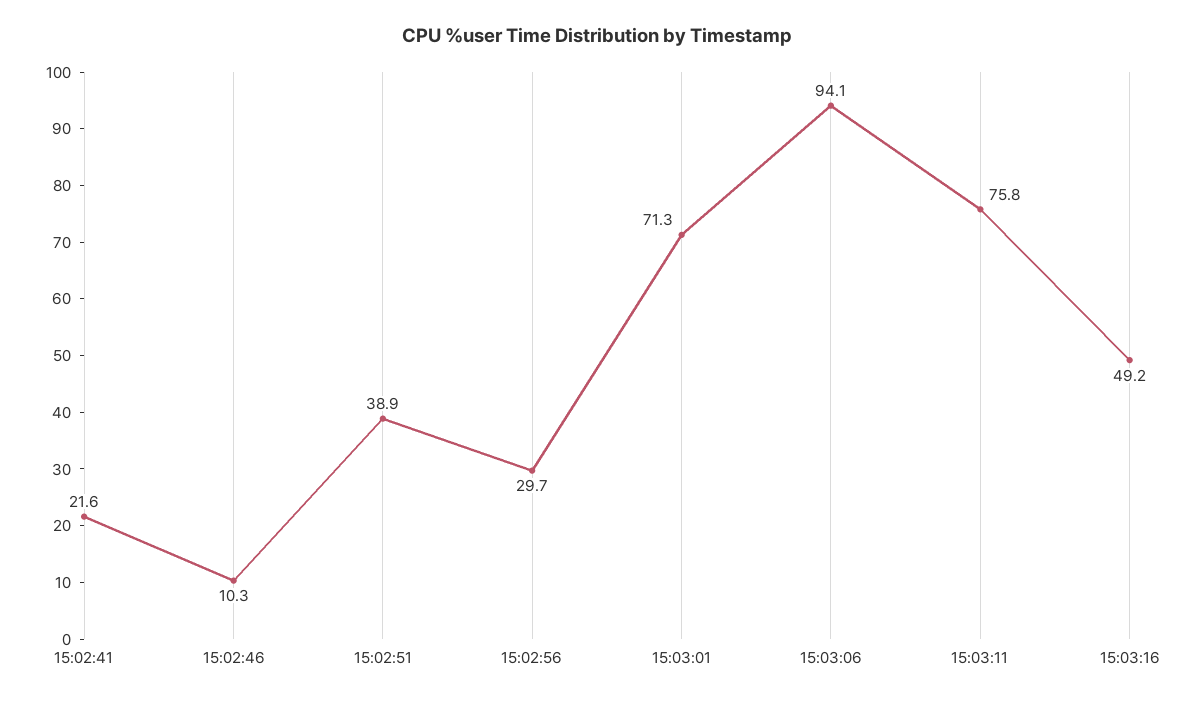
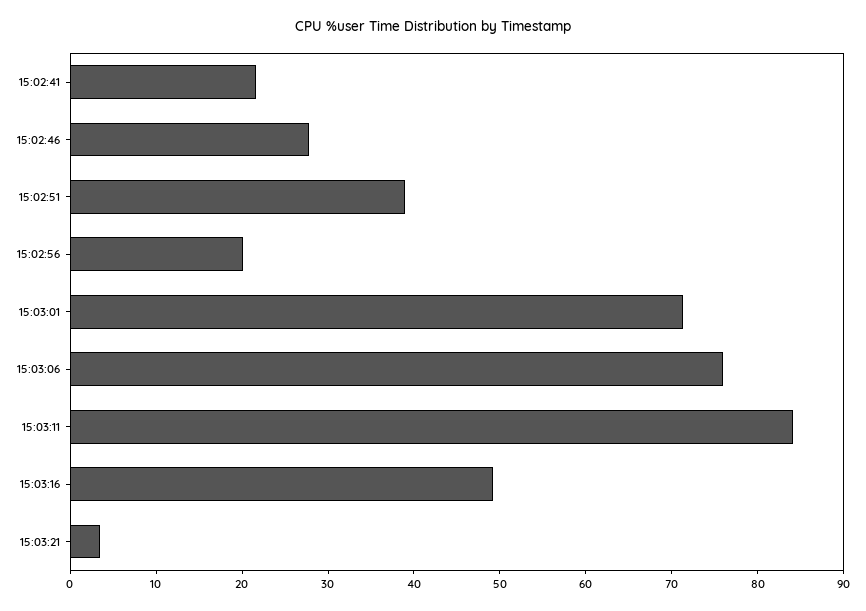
15:02:46: 10.3 -> 28
15:02:56: 29.7 -> 20
15:03:06: 94.1 -> 76
15:03:11: 75.8 -> 84
15:03:21: none -> 4

